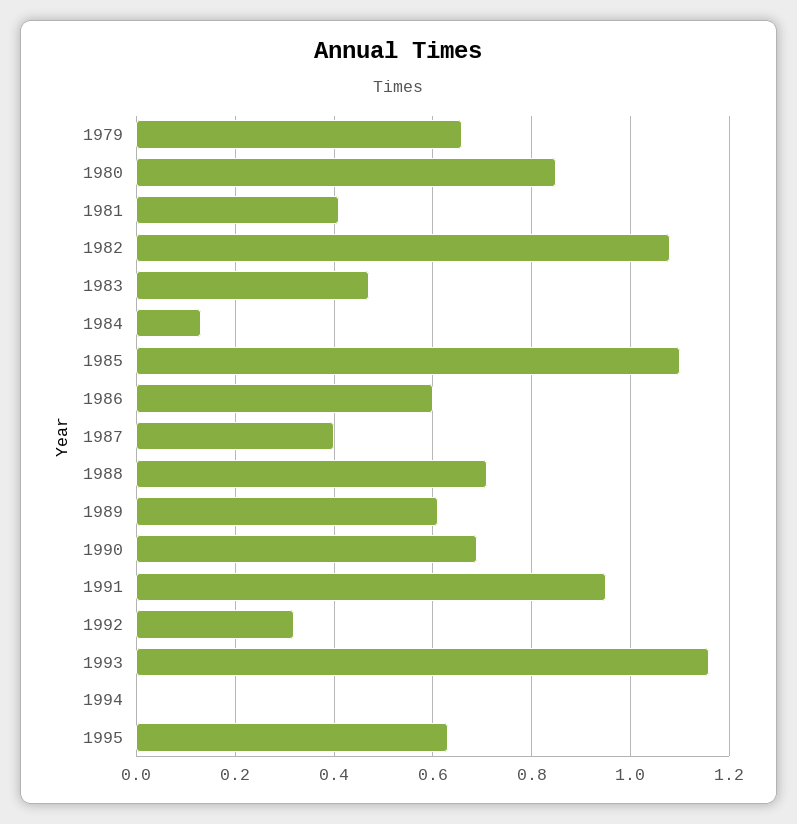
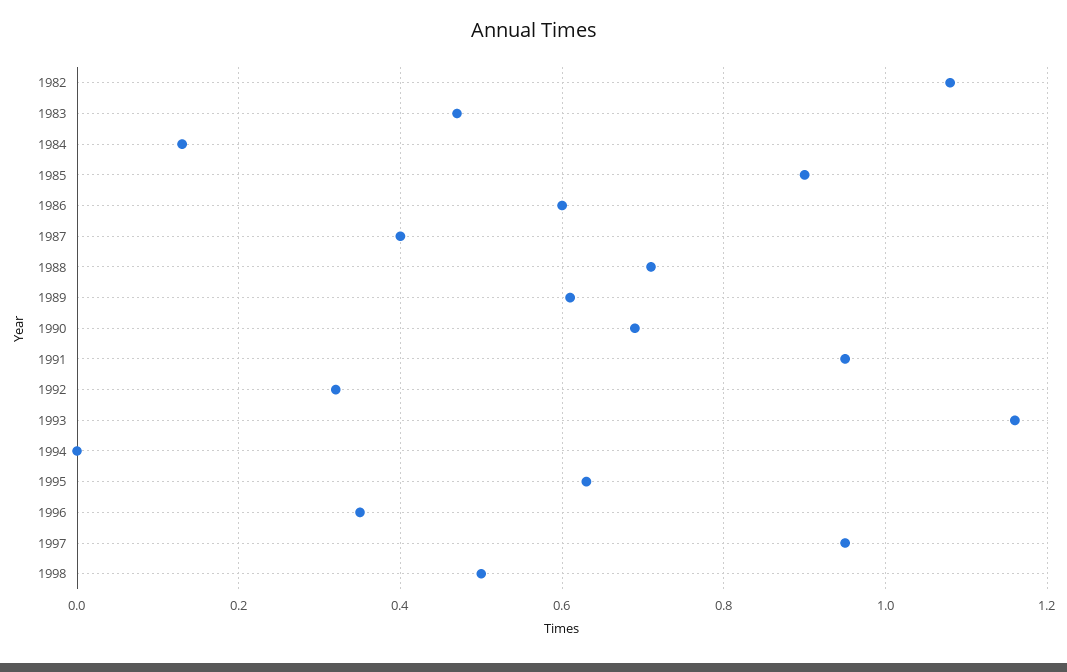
1979: 0.65 -> none
1980: 0.85 -> none
1981: 0.4 -> none
1985: 1.1 -> 0.9
1996: none -> 0.35
1997: none -> 0.95
1998: none -> 0.5

